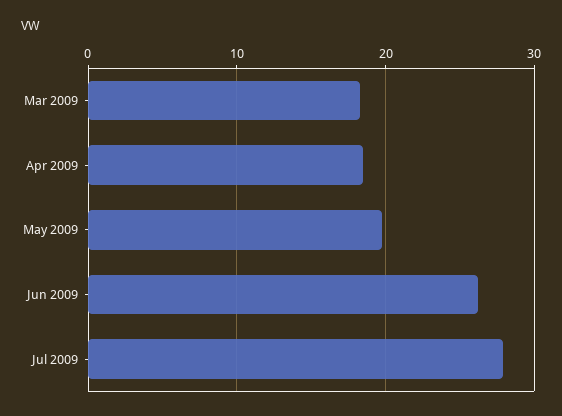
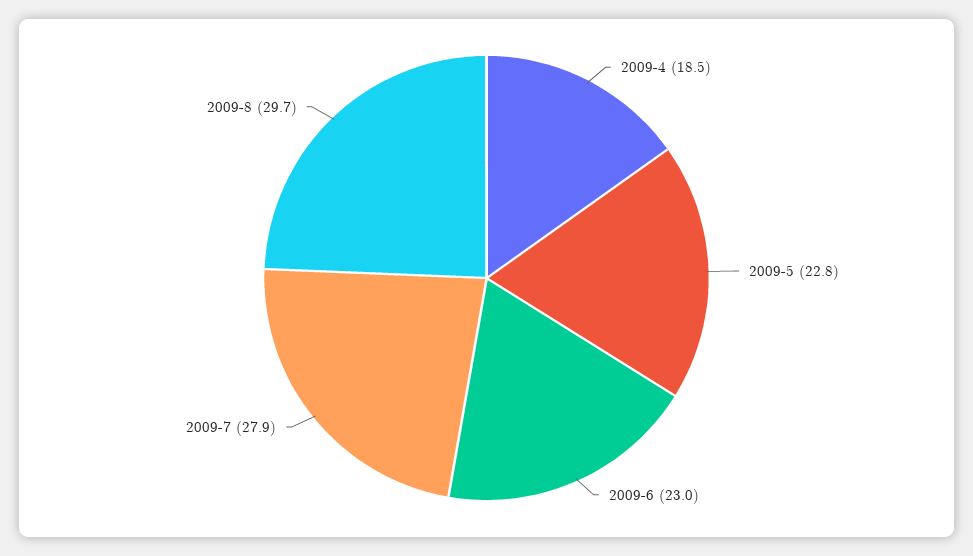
Mar 2009: 18 -> none
May 2009: 20 -> 22.8
Jun 2009: 26 -> 23
2009-8: none -> 29.7

